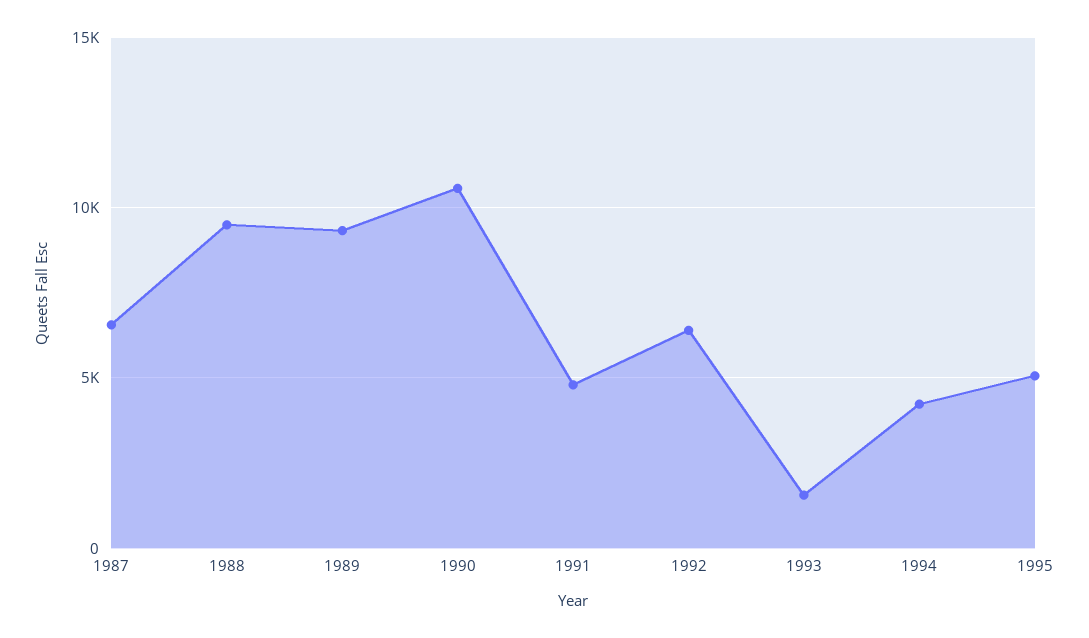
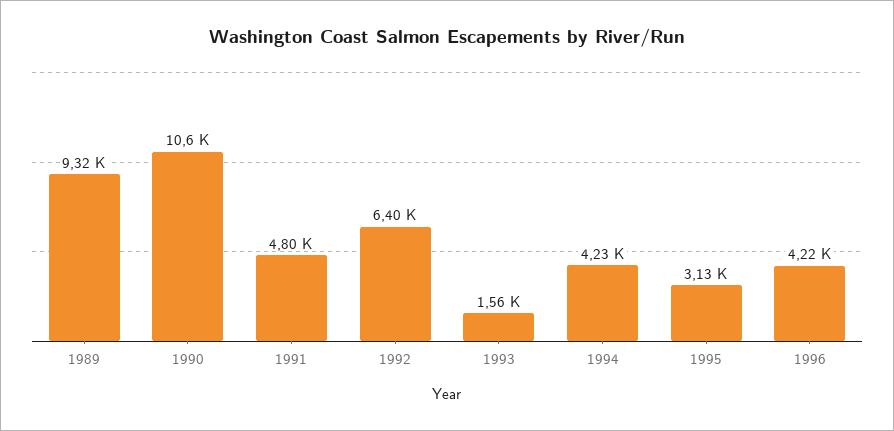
1987: 6500 -> none
1988: 9500 -> none
1995: 5000 -> 3130
1996: none -> 4220

